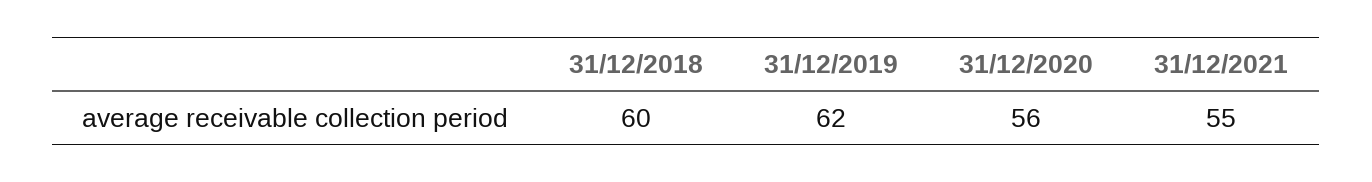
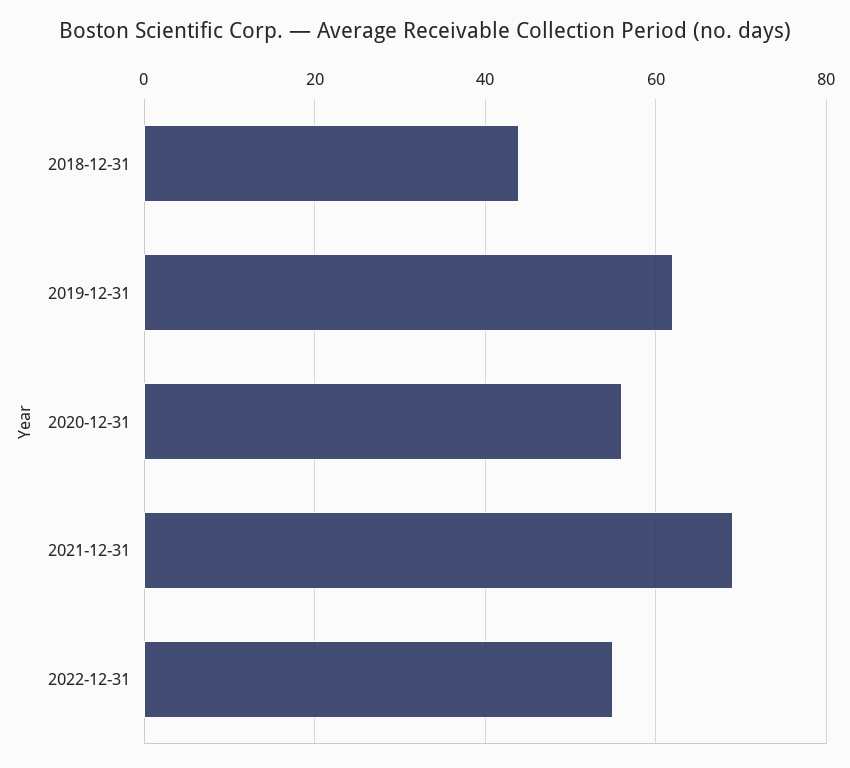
31/12/2018: 60 -> 45
31/12/2021: 55 -> 70
2022-12-31: none -> 55

